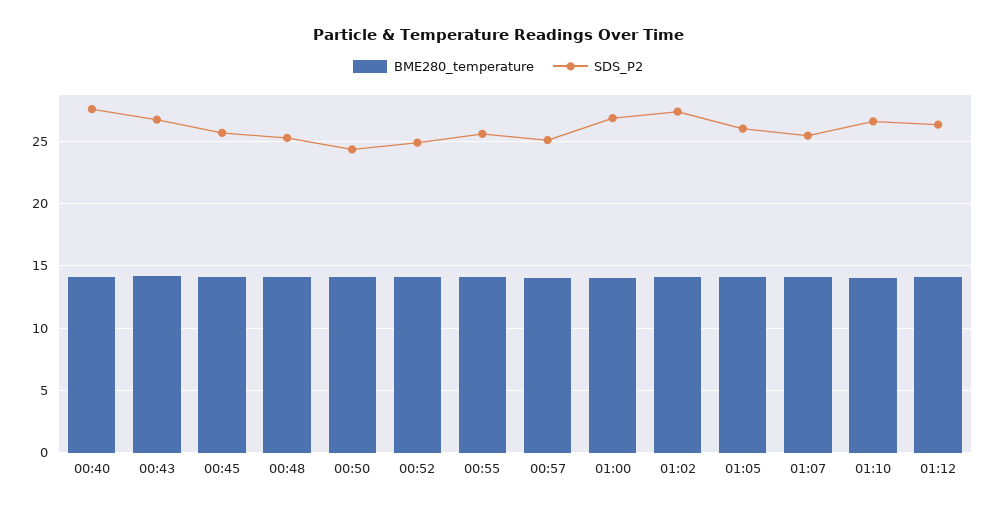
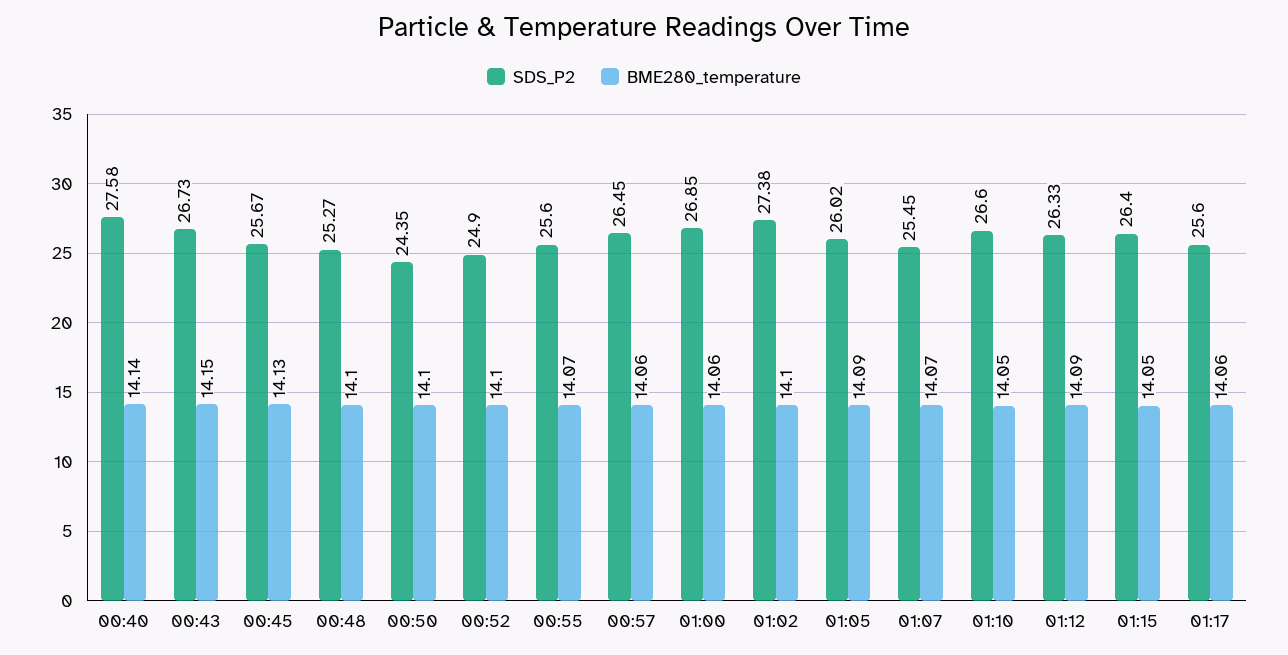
SDS_P2, 00:57: 25 -> 26.45
SDS_P2, 01:15: none -> 26.4
BME280_temperature, 01:15: none -> 14.05
SDS_P2, 01:17: none -> 25.6
BME280_temperature, 01:17: none -> 14.06

